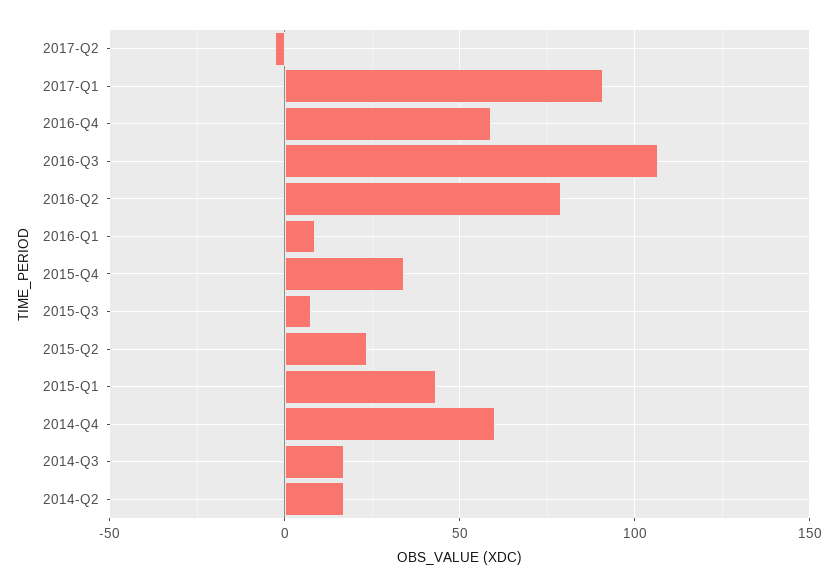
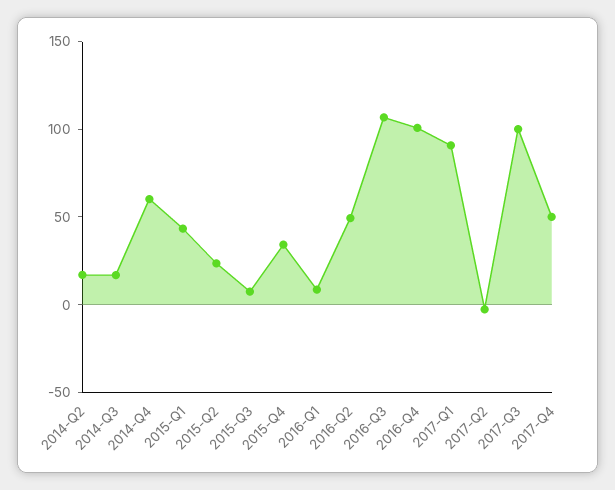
2016-Q4: 60 -> 100
2016-Q2: 80 -> 50
2017-Q3: none -> 100
2017-Q4: none -> 50

